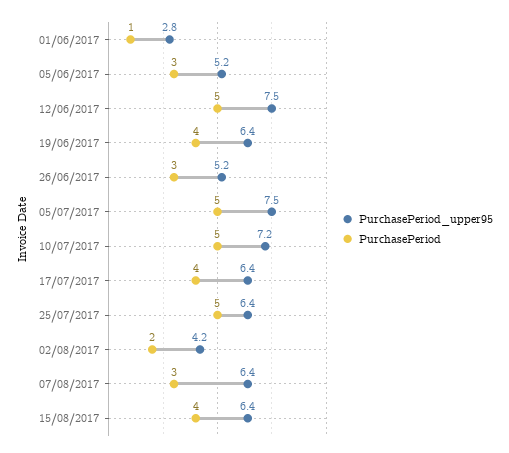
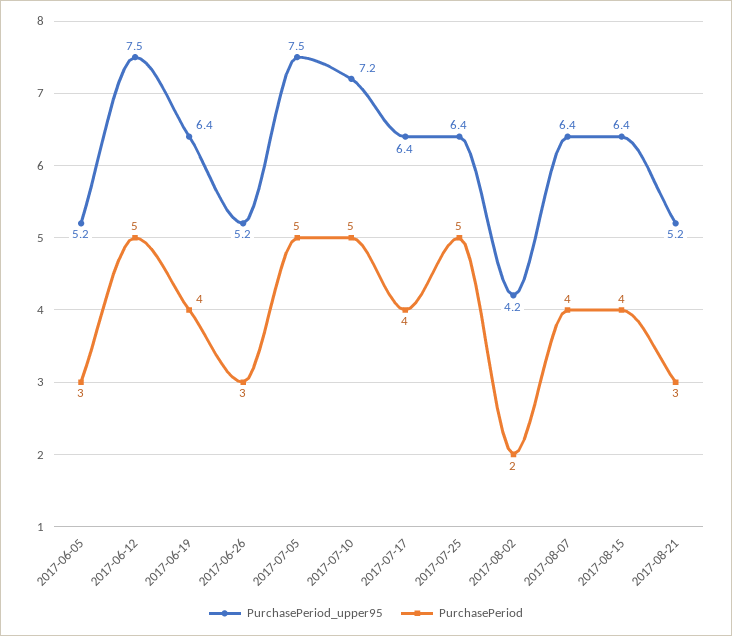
PurchasePeriod_upper95, 01/06/2017: 2.8 -> none
PurchasePeriod, 01/06/2017: 1 -> none
PurchasePeriod, 07/08/2017: 3 -> 4
PurchasePeriod_upper95, 2017-08-21: none -> 5.2
PurchasePeriod, 2017-08-21: none -> 3

